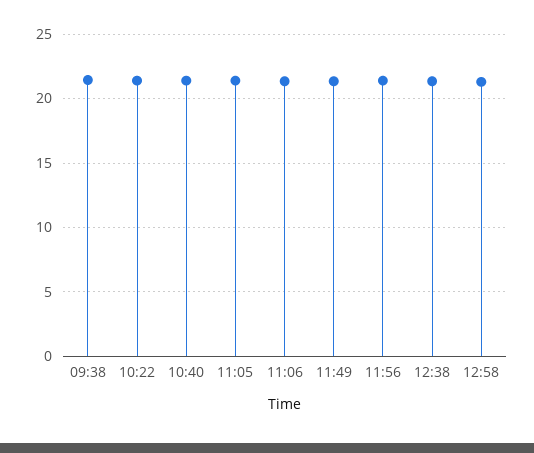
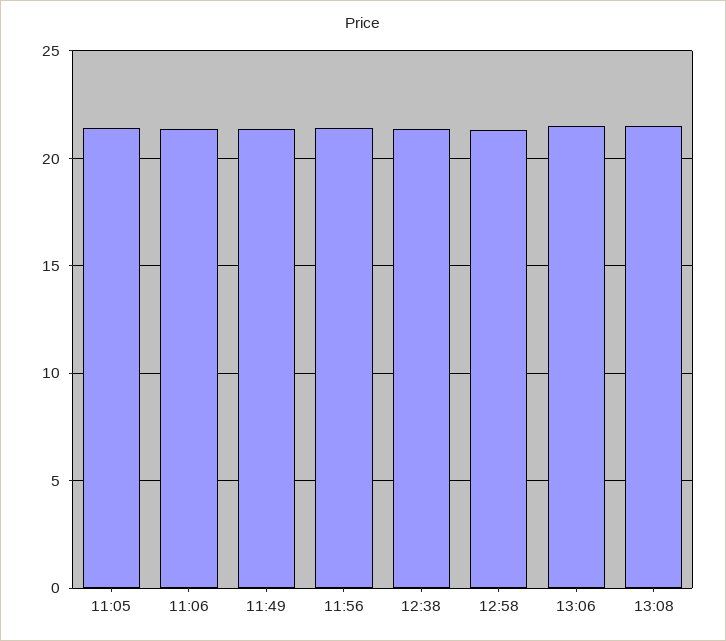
09:38: 21.5 -> none
10:22: 21.5 -> none
10:40: 21.5 -> none
13:06: none -> 21.5
13:08: none -> 21.5

